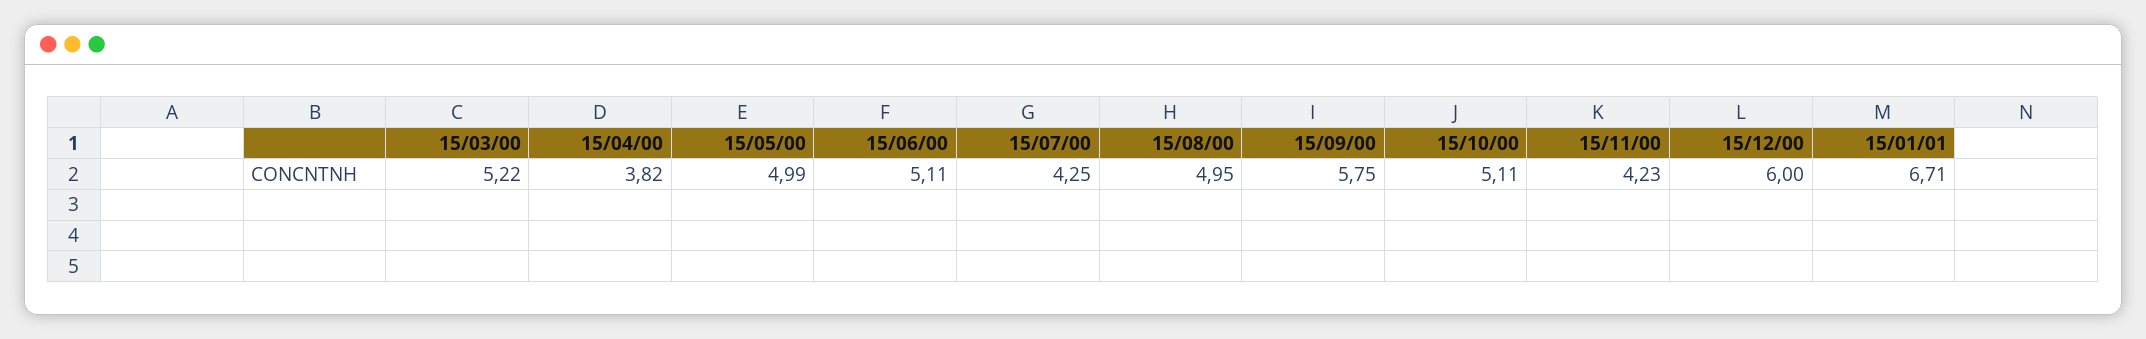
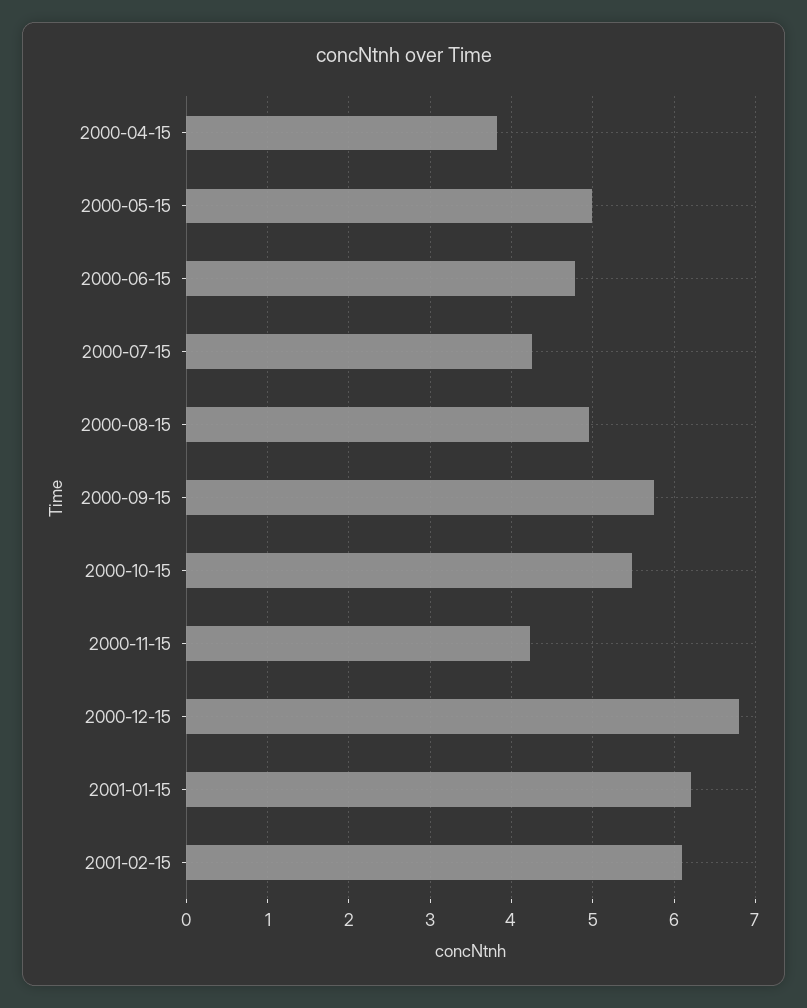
15/03/00: 5.22 -> none
15/06/00: 5.11 -> 4.8
15/10/00: 5.11 -> 5.5
15/12/00: 6 -> 6.8
15/01/01: 6.71 -> 6.2
2001-02-15: none -> 6.1

